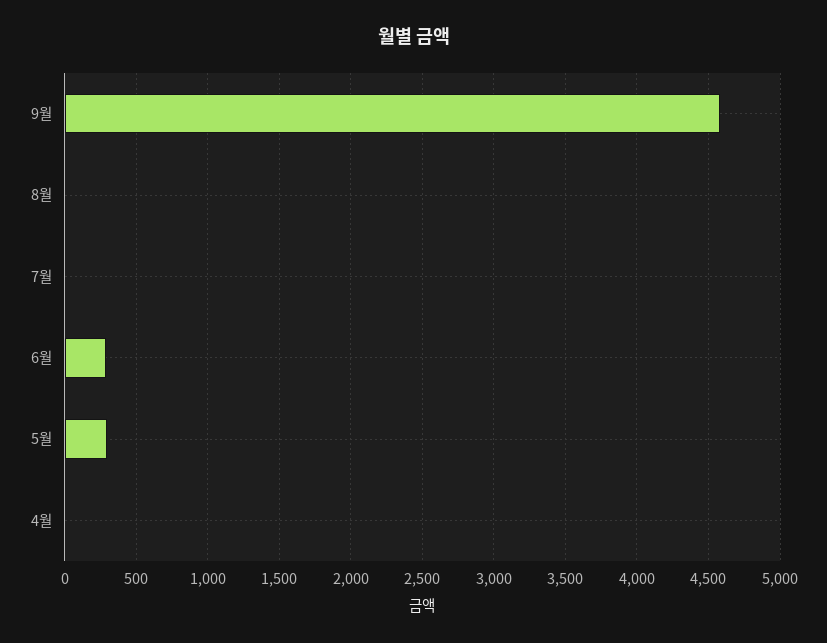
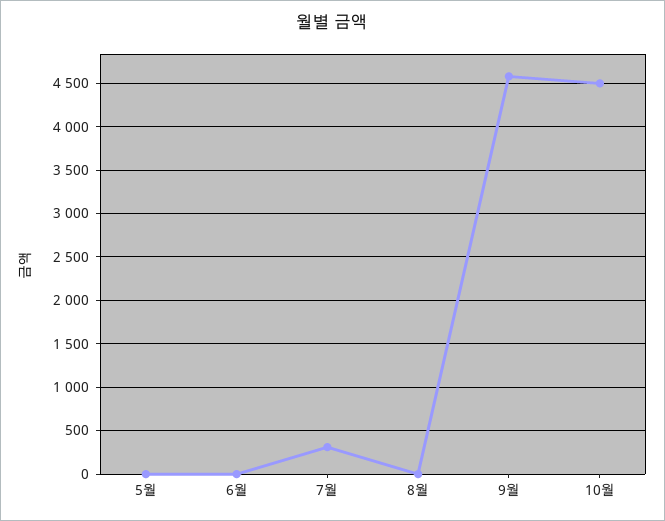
7월: 0 -> 300
6월: 300 -> 0
5월: 300 -> 0
4월: 0 -> none
10월: none -> 4500

